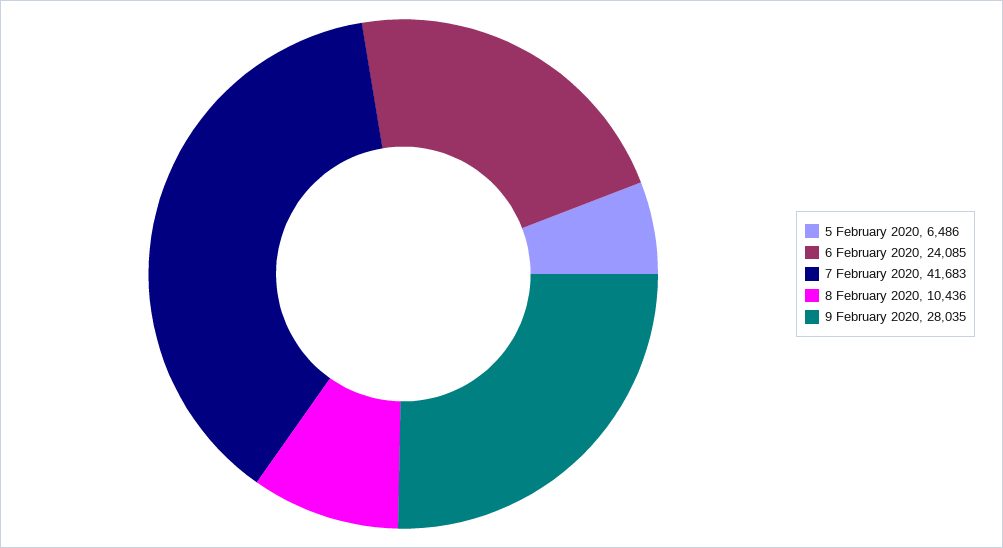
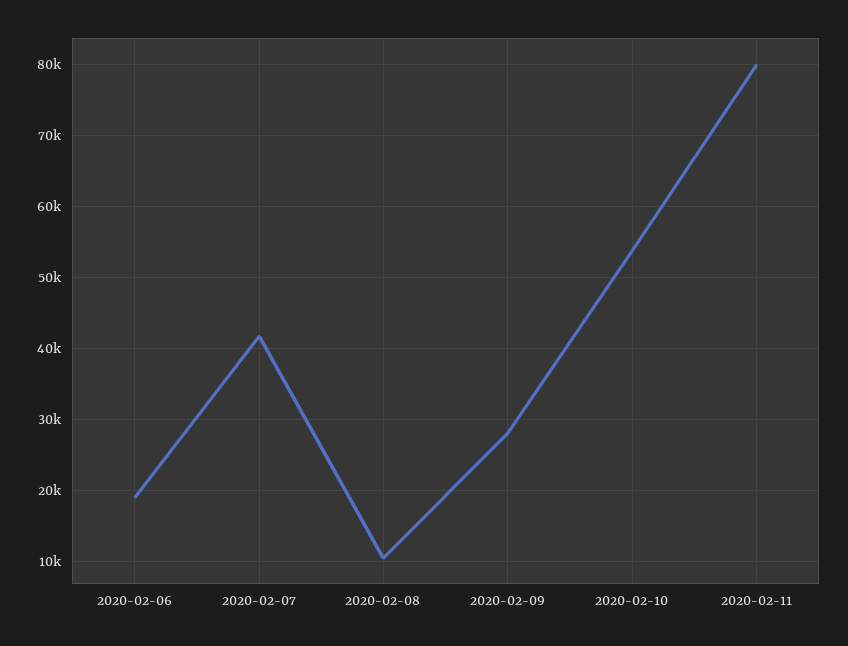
5 February 2020: 6486 -> none
6 February 2020: 24085 -> 19000
2020-02-10: none -> 54000
2020-02-11: none -> 80000

